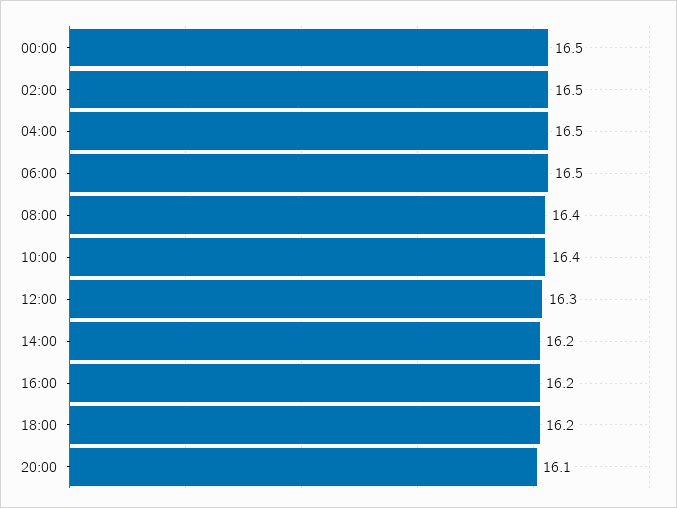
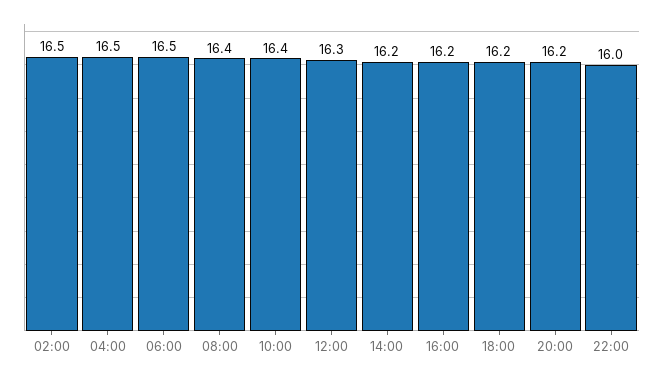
00:00: 16.5 -> none
20:00: 16.1 -> 16.2
22:00: none -> 16

